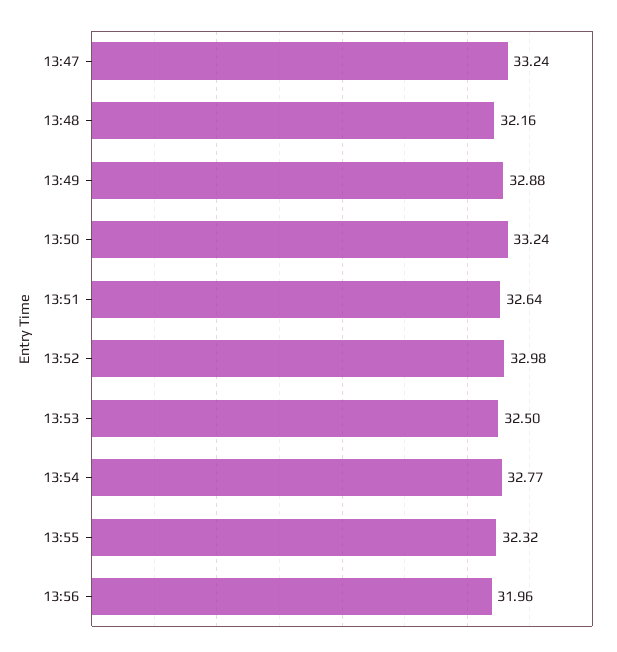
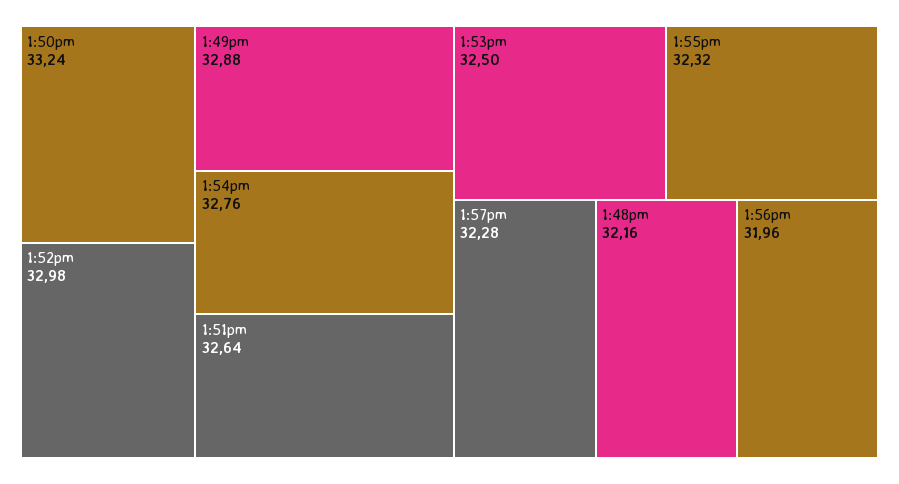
13:47: 33.24 -> none
13:54: 32.77 -> 32.76
1:57pm: none -> 32.28

